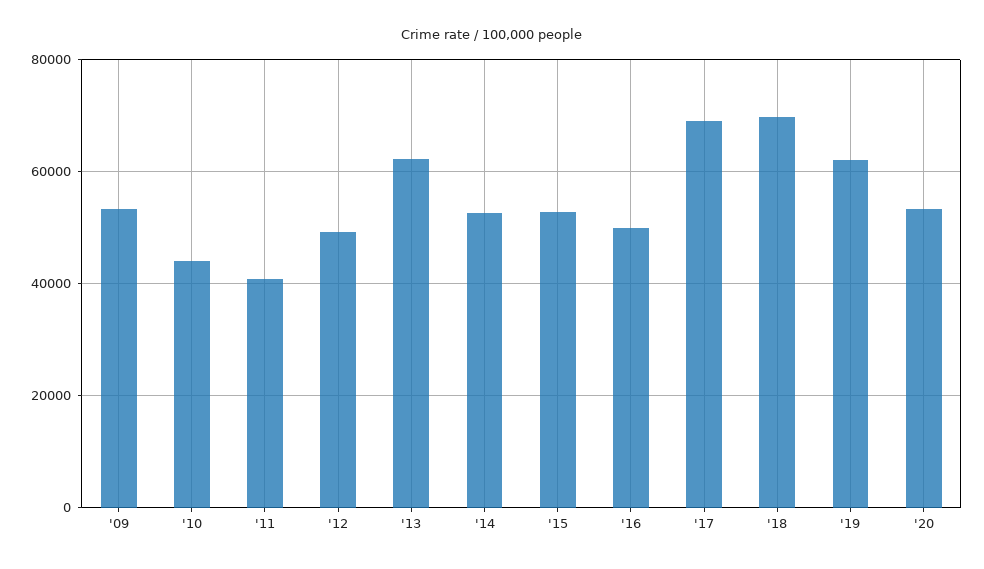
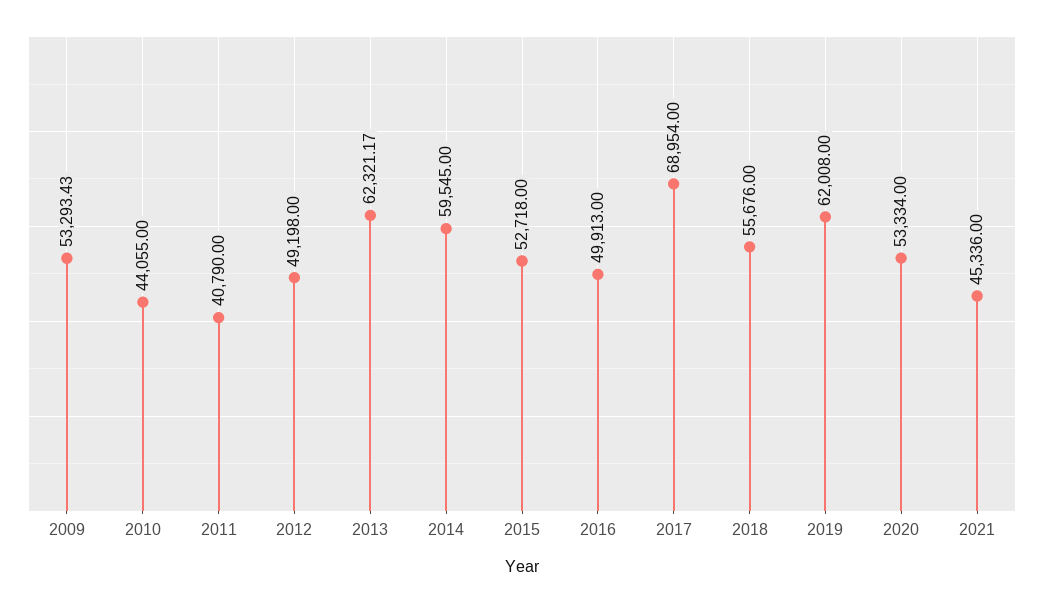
'14: 52000 -> 59545
'18: 70000 -> 55676
2021: none -> 45336

